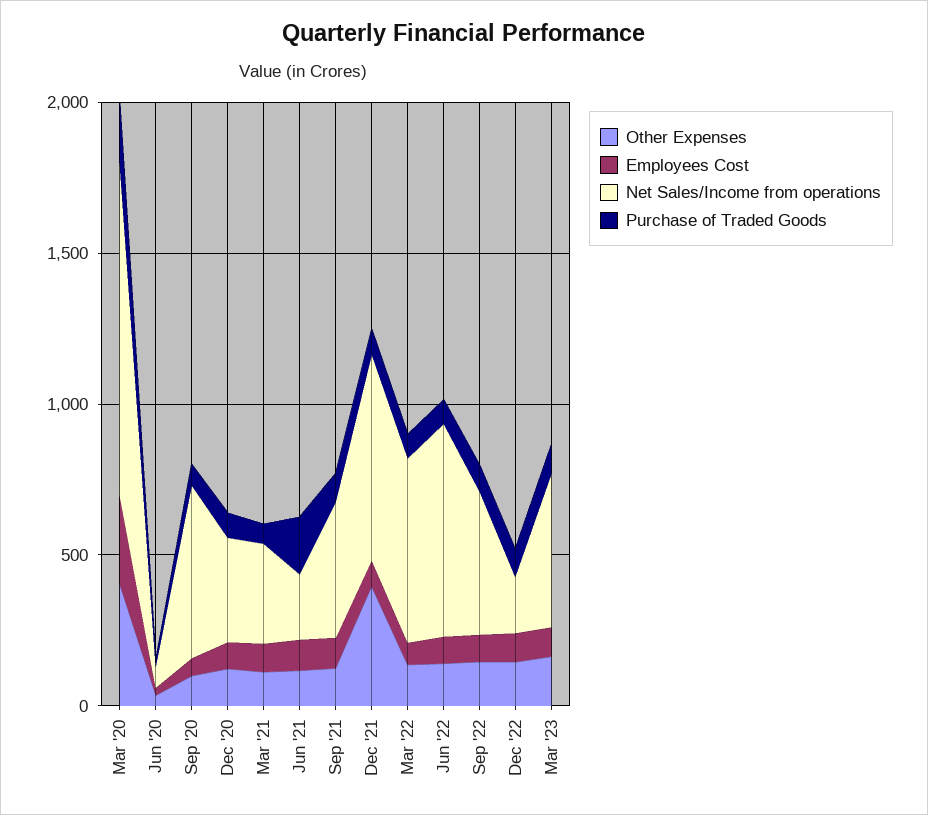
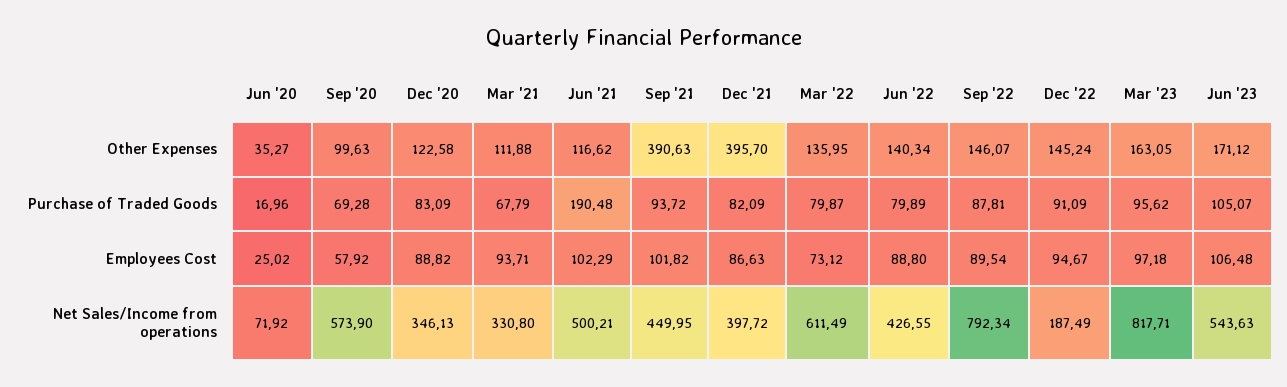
Other Expenses, Mar '20: 400 -> none
Employees Cost, Mar '20: 300 -> none
Net Sales/Income from operations, Mar '20: 1100 -> none
Purchase of Traded Goods, Mar '20: 200 -> none
Net Sales/Income from operations, Jun '21: 200 -> 500.21
Other Expenses, Sep '21: 100 -> 390.63
Net Sales/Income from operations, Dec '21: 700 -> 397.72
Net Sales/Income from operations, Jun '22: 700 -> 426.55
Net Sales/Income from operations, Sep '22: 500 -> 792.34
Net Sales/Income from operations, Mar '23: 500 -> 817.71
Other Expenses, Jun '23: none -> 171.12
Purchase of Traded Goods, Jun '23: none -> 105.07
Employees Cost, Jun '23: none -> 106.48
Net Sales/Income from operations, Jun '23: none -> 543.63

